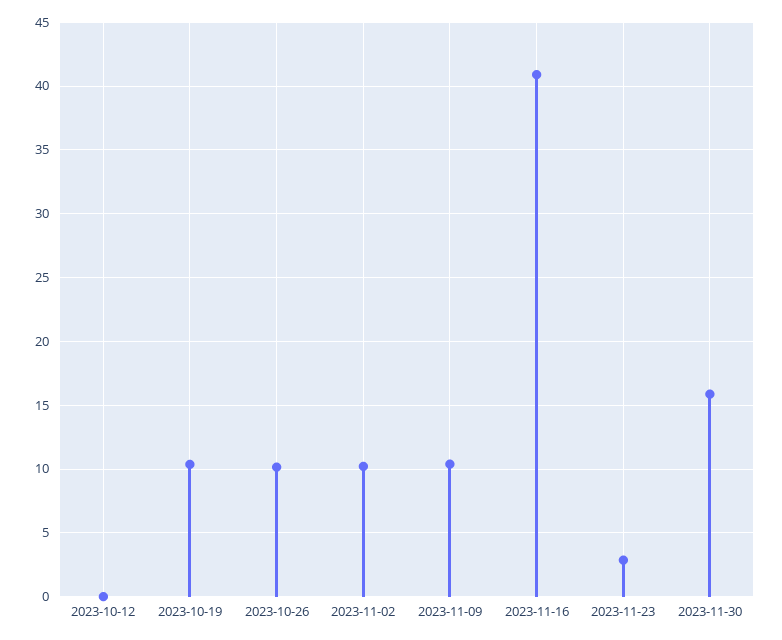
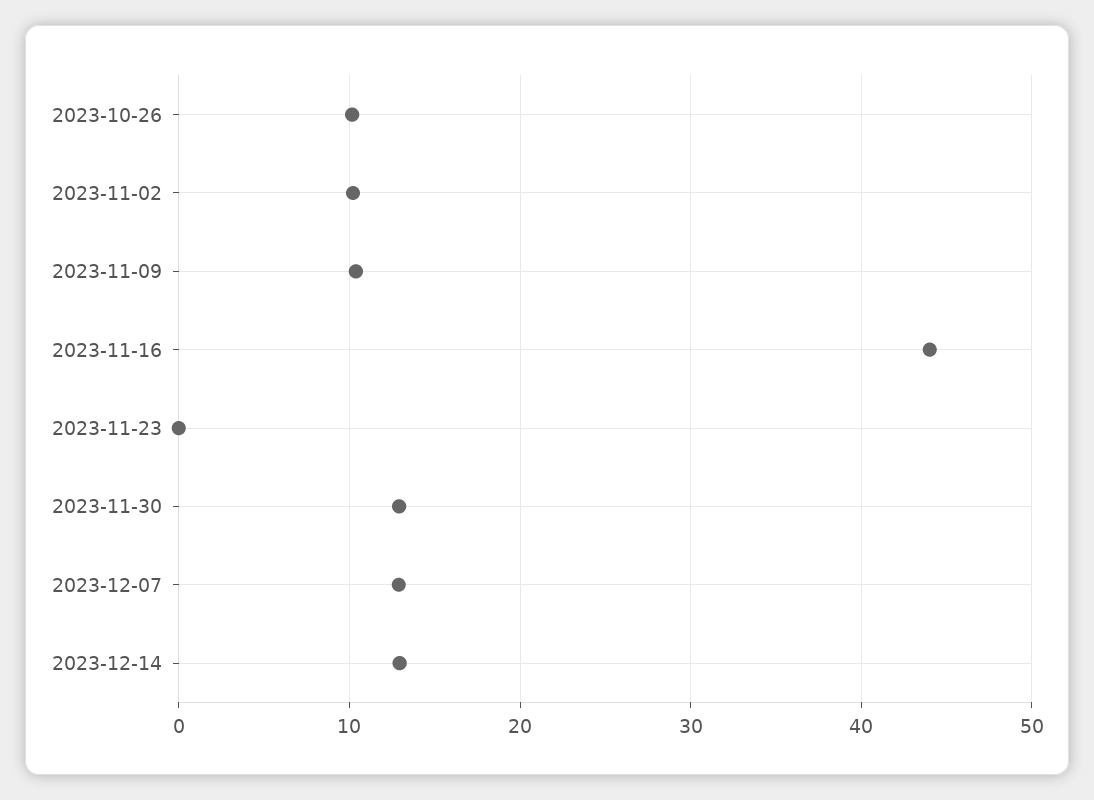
2023-10-12: 0 -> none
2023-10-19: 10.5 -> none
2023-11-16: 41 -> 44
2023-11-23: 3 -> 0
2023-11-30: 16 -> 13
2023-12-07: none -> 13
2023-12-14: none -> 13

